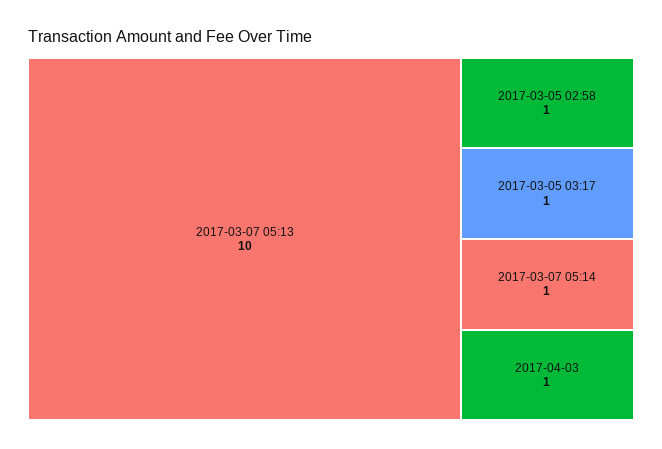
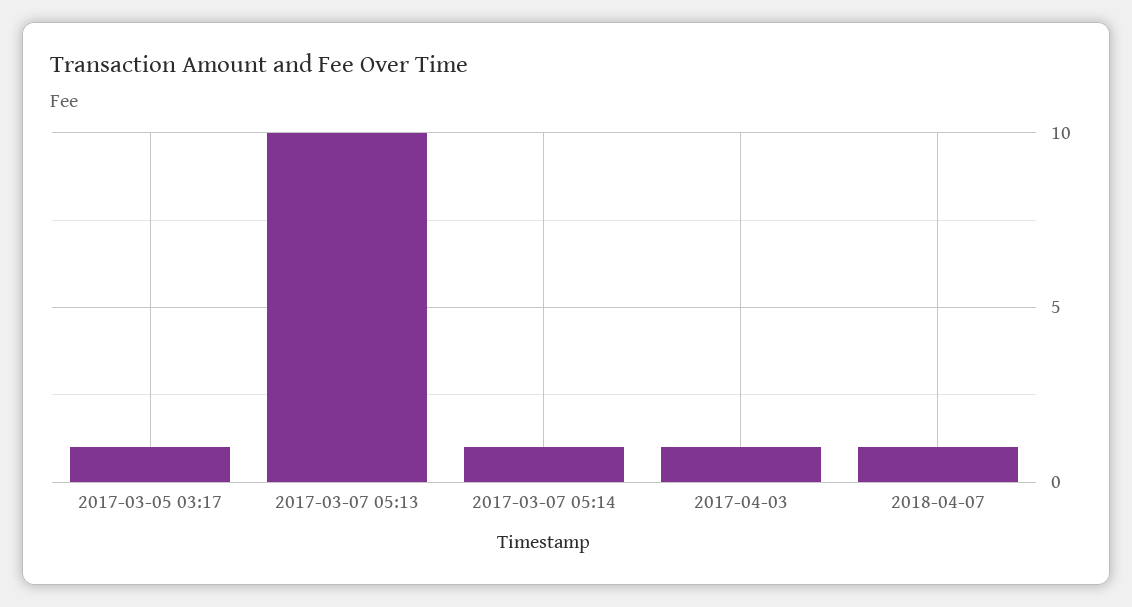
2017-03-05 02:58: 1 -> none
2018-04-07: none -> 1

